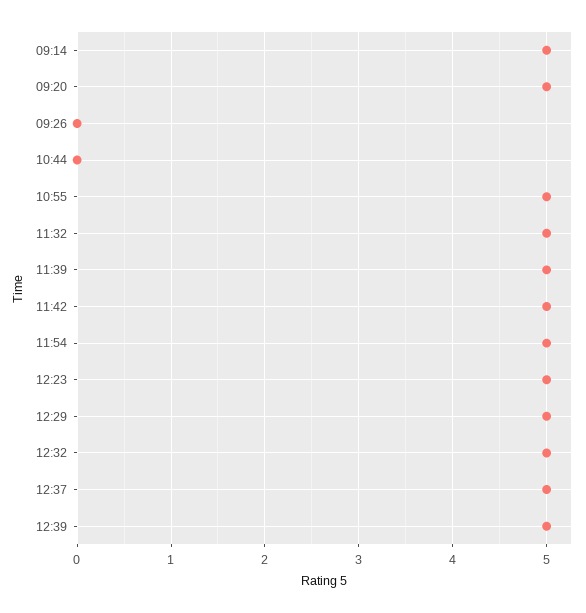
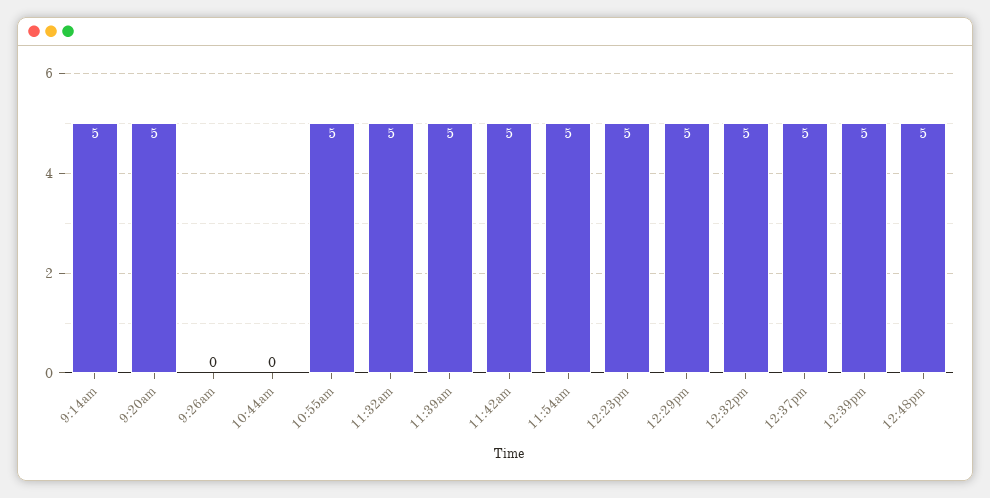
12:48pm: none -> 5

